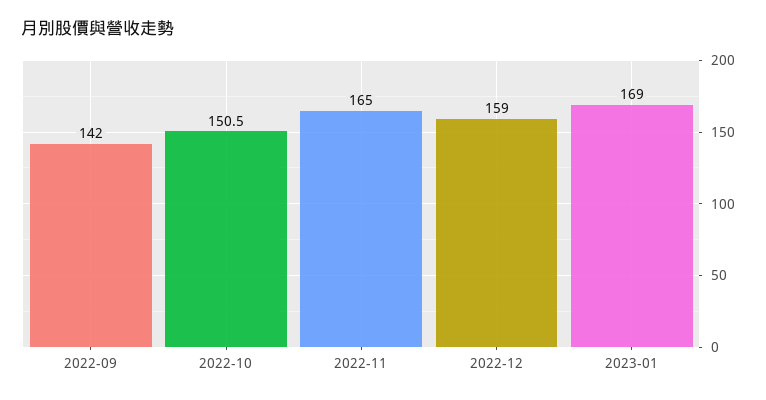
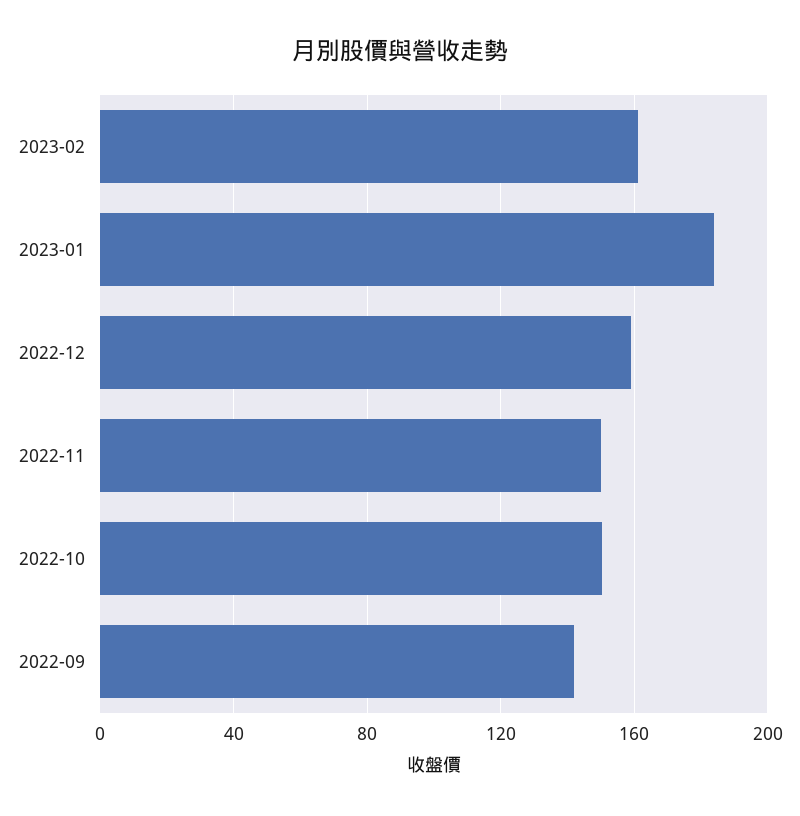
2022-11: 165 -> 150
2023-01: 169 -> 185
2023-02: none -> 160

